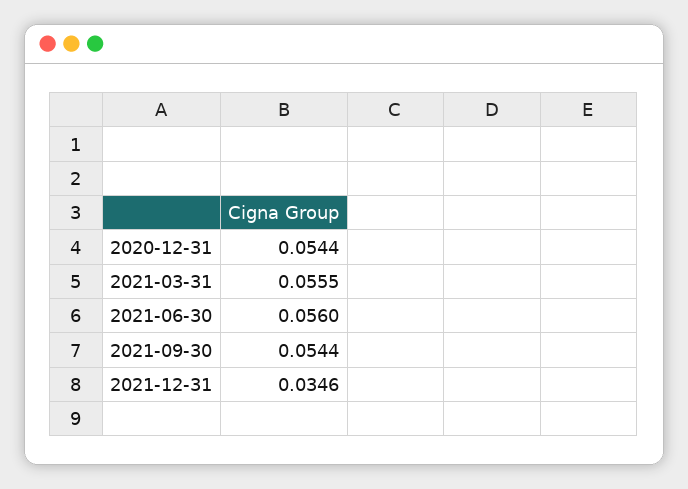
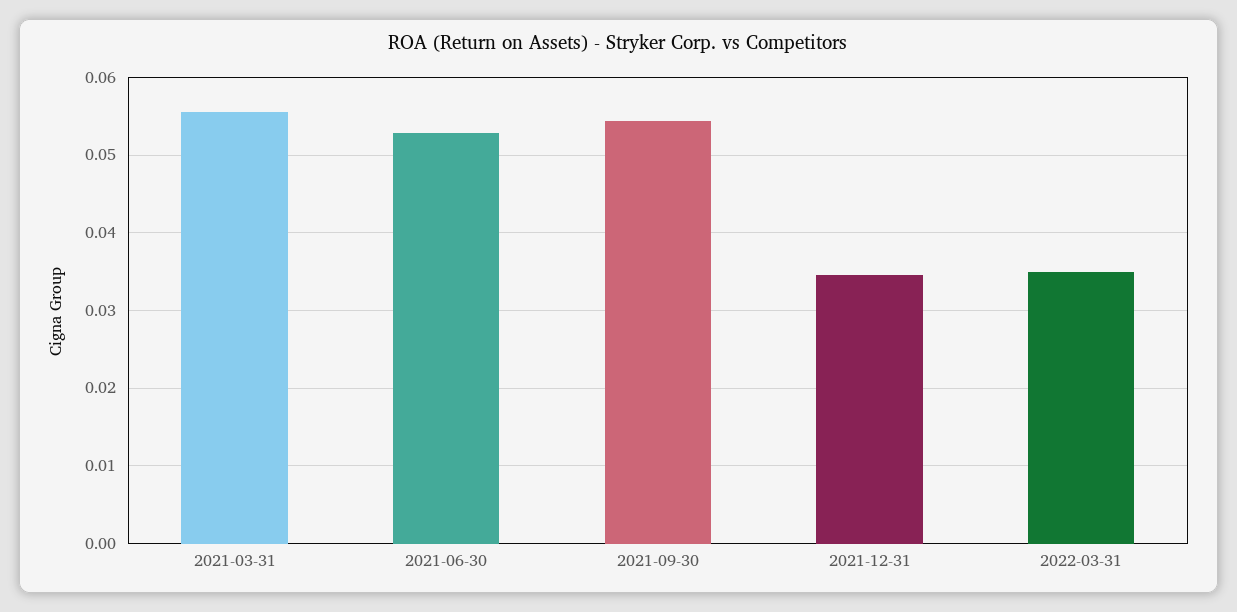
2020-12-31: 0.0544 -> none
2021-06-30: 0.056 -> 0.053
2022-03-31: none -> 0.035

